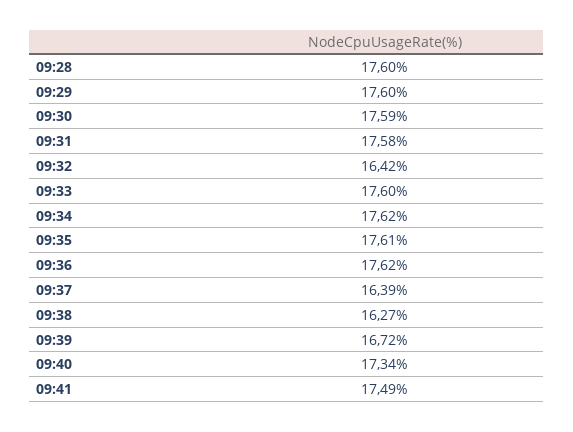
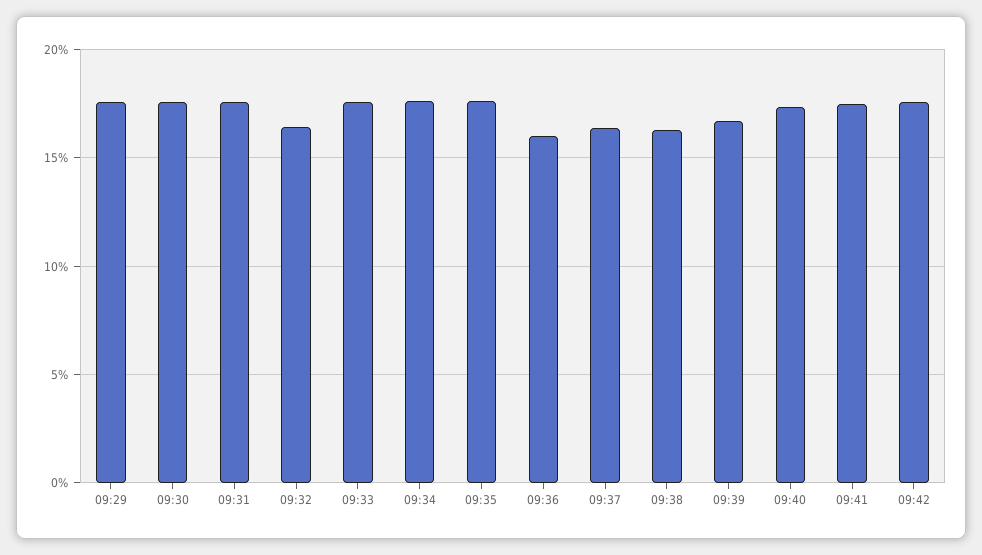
09:28: 17.6 -> none
09:36: 17.62 -> 16
09:42: none -> 17.5

